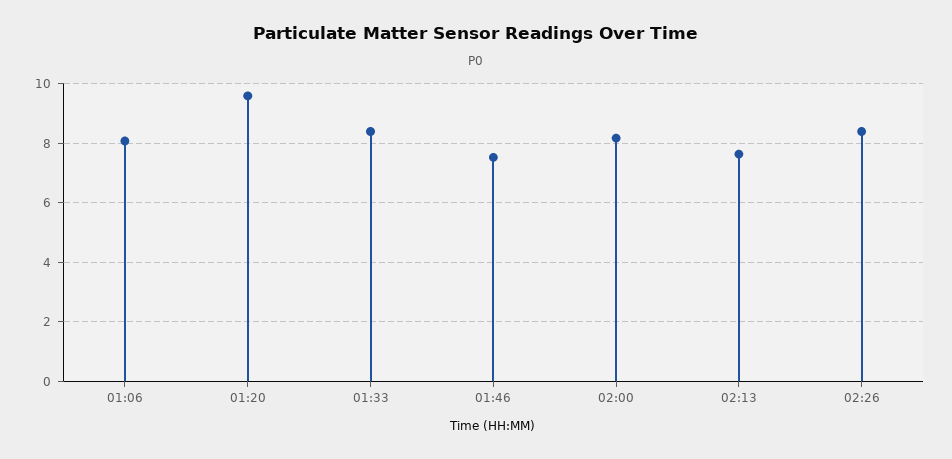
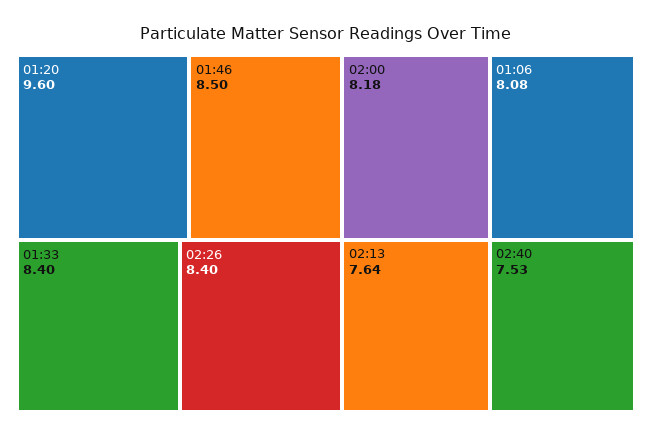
01:46: 7.5 -> 8.5
02:40: none -> 7.53

